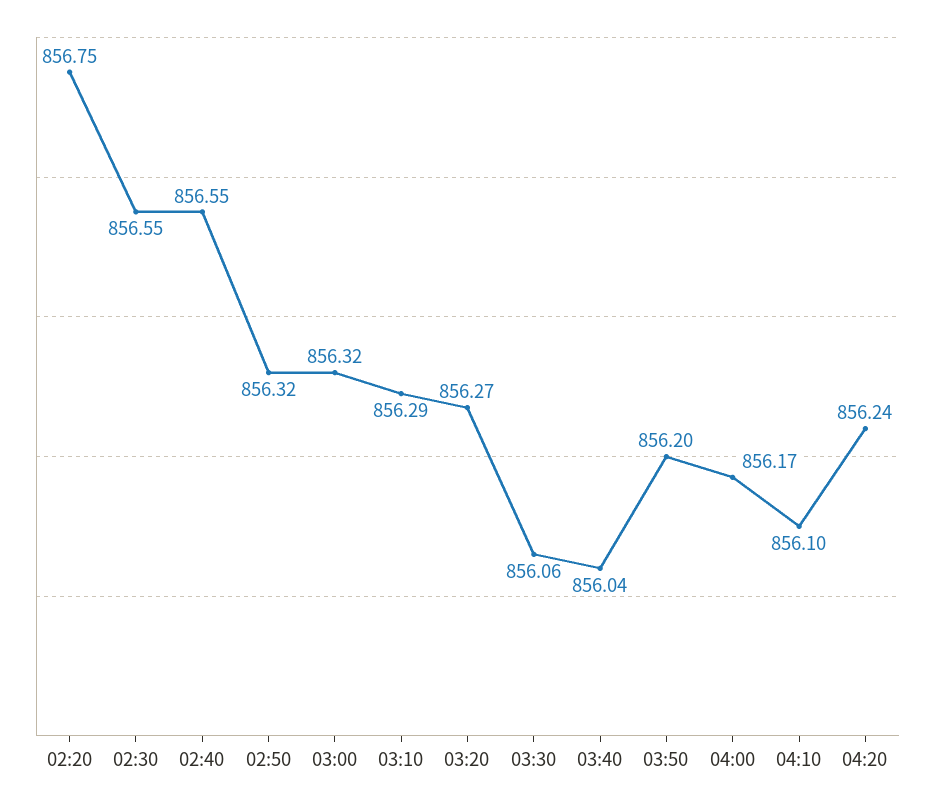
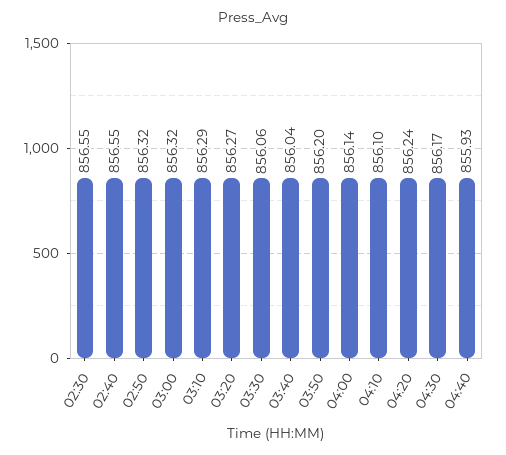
02:20: 856.75 -> none
04:00: 856.17 -> 856.14
04:30: none -> 856.17
04:40: none -> 855.93

